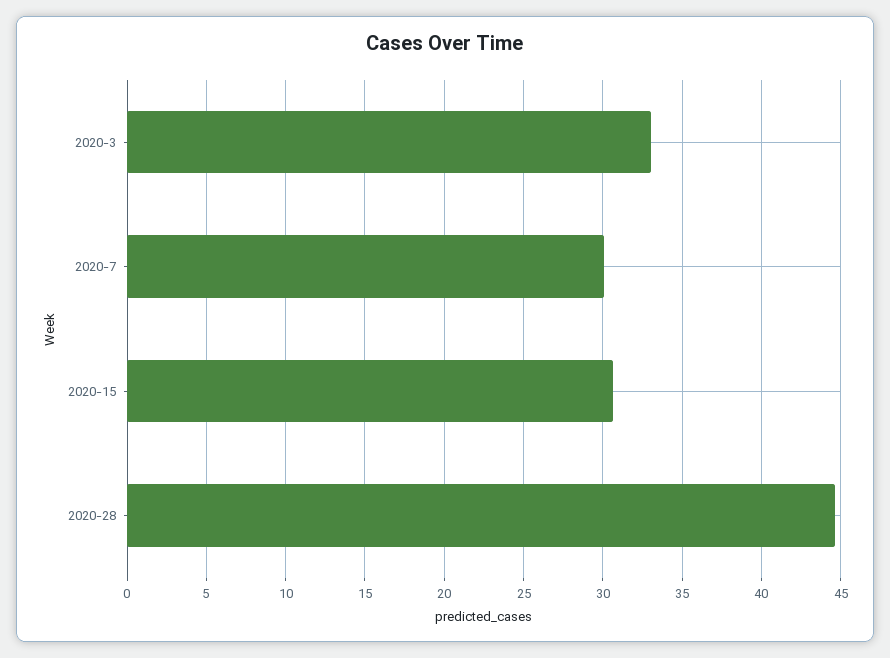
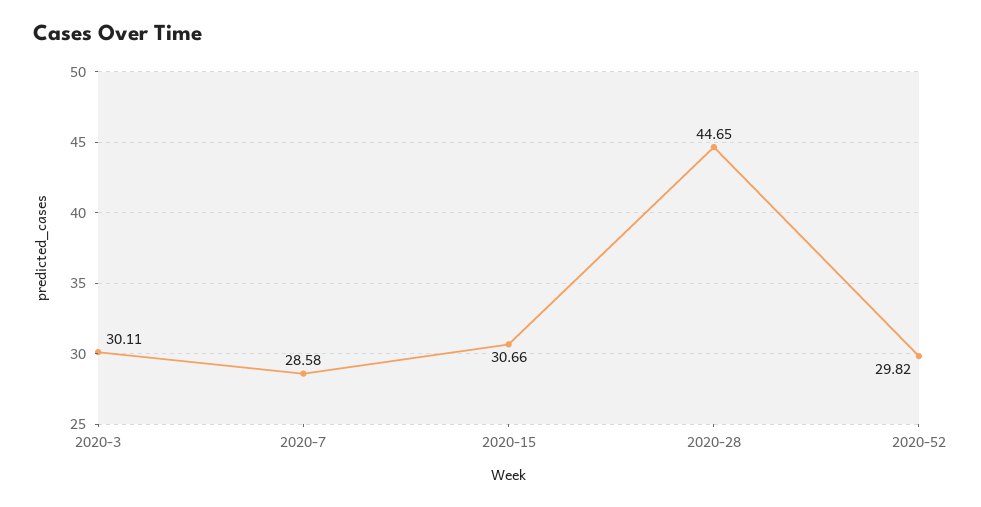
2020-3: 33 -> 30.11
2020-7: 30 -> 28.58
2020-52: none -> 29.82

